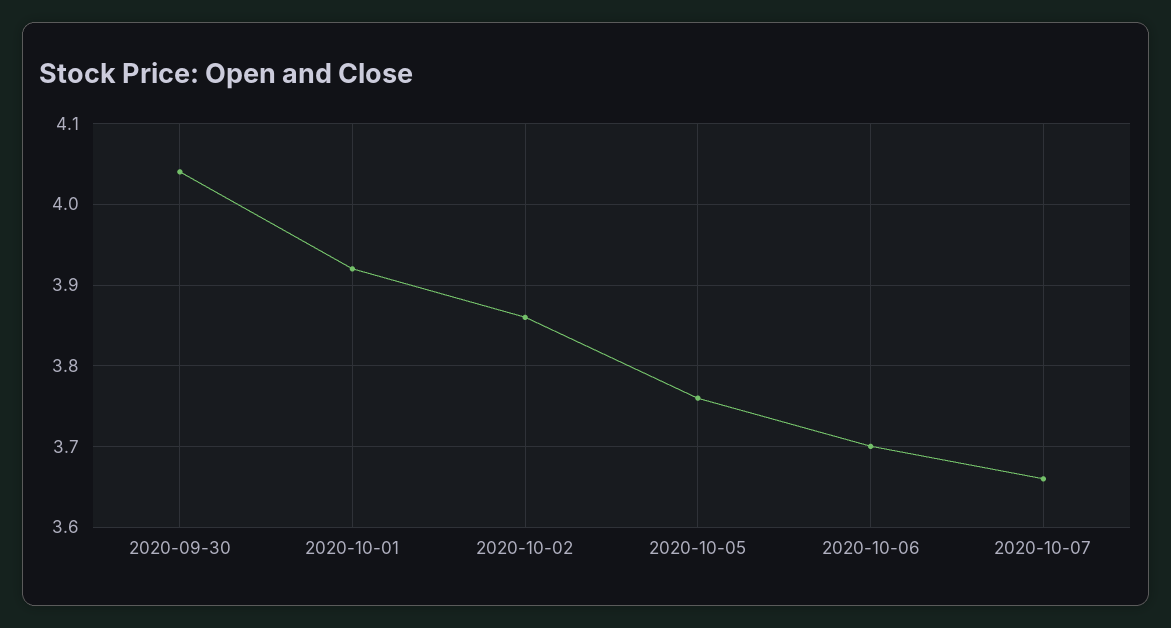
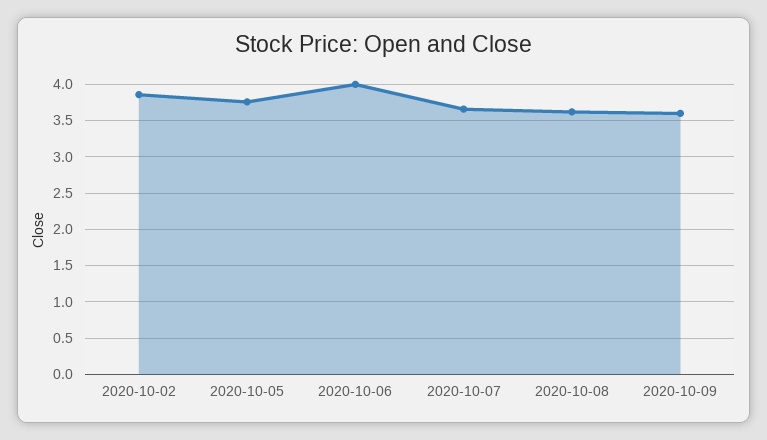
2020-09-30: 4.04 -> none
2020-10-01: 3.92 -> none
2020-10-06: 3.7 -> 4
2020-10-08: none -> 3.6
2020-10-09: none -> 3.6

